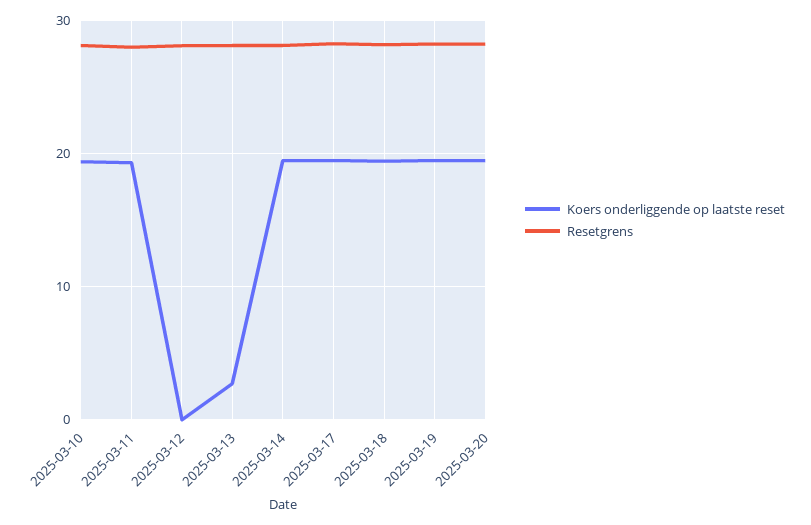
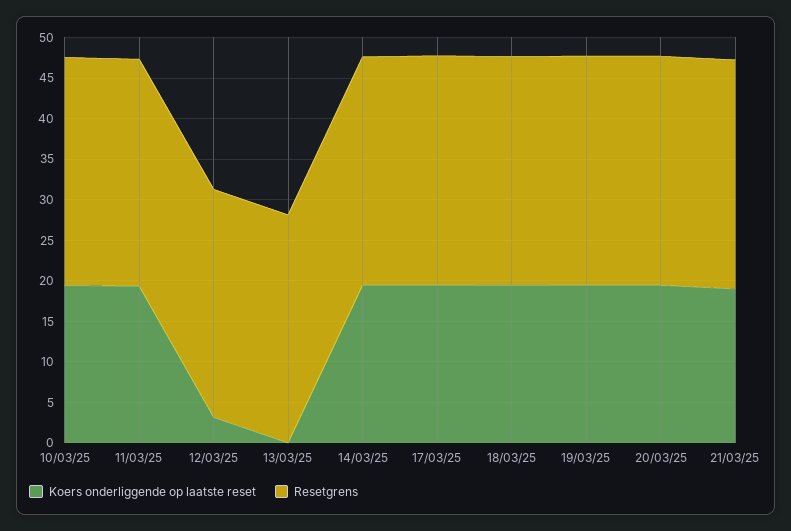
Koers onderliggende op laatste reset, 2025-03-12: 0 -> 3
Koers onderliggende op laatste reset, 2025-03-13: 3 -> 0
Koers onderliggende op laatste reset, 21/03/25: none -> 19
Resetgrens, 21/03/25: none -> 28

